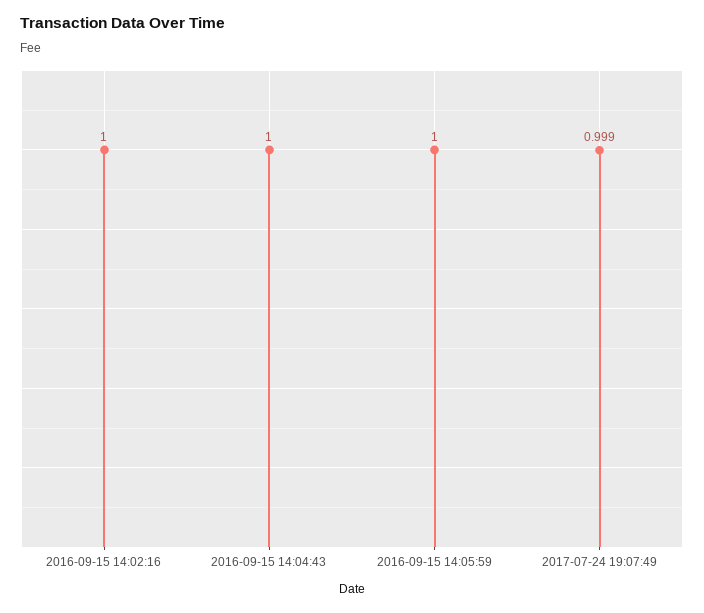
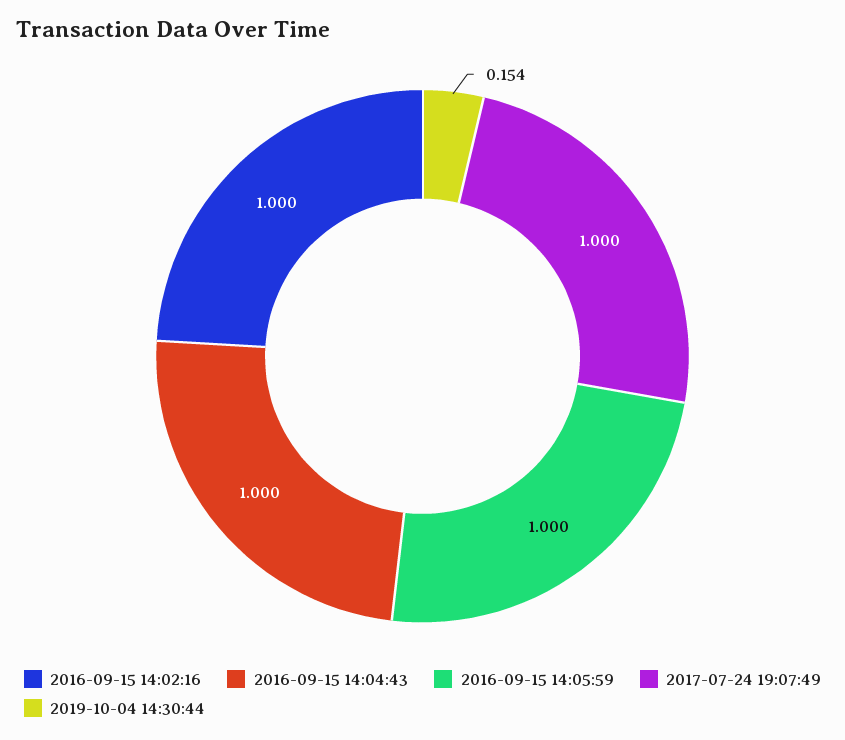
2017-07-24 19:07:49: 0.999 -> 1
2019-10-04 14:30:44: none -> 0.154

